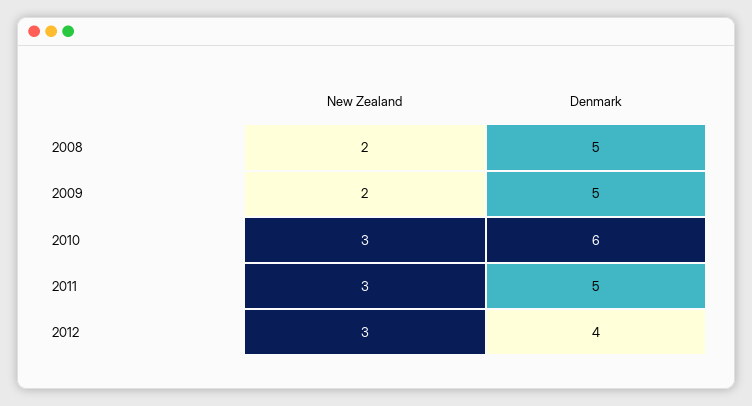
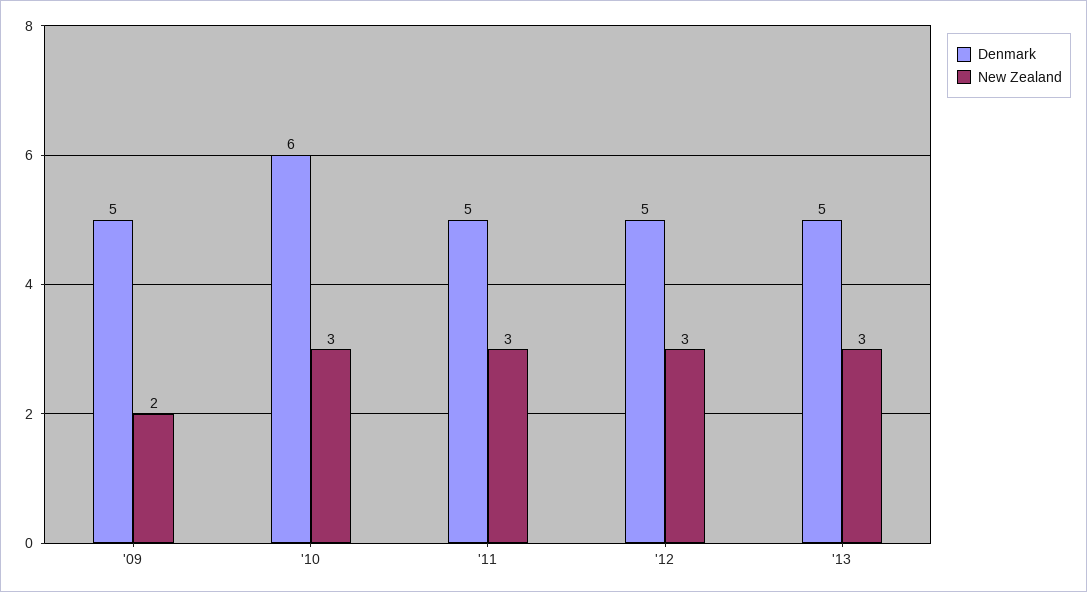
New Zealand, 2008: 2 -> none
Denmark, 2008: 5 -> none
Denmark, 2012: 4 -> 5
Denmark, '13: none -> 5
New Zealand, '13: none -> 3

